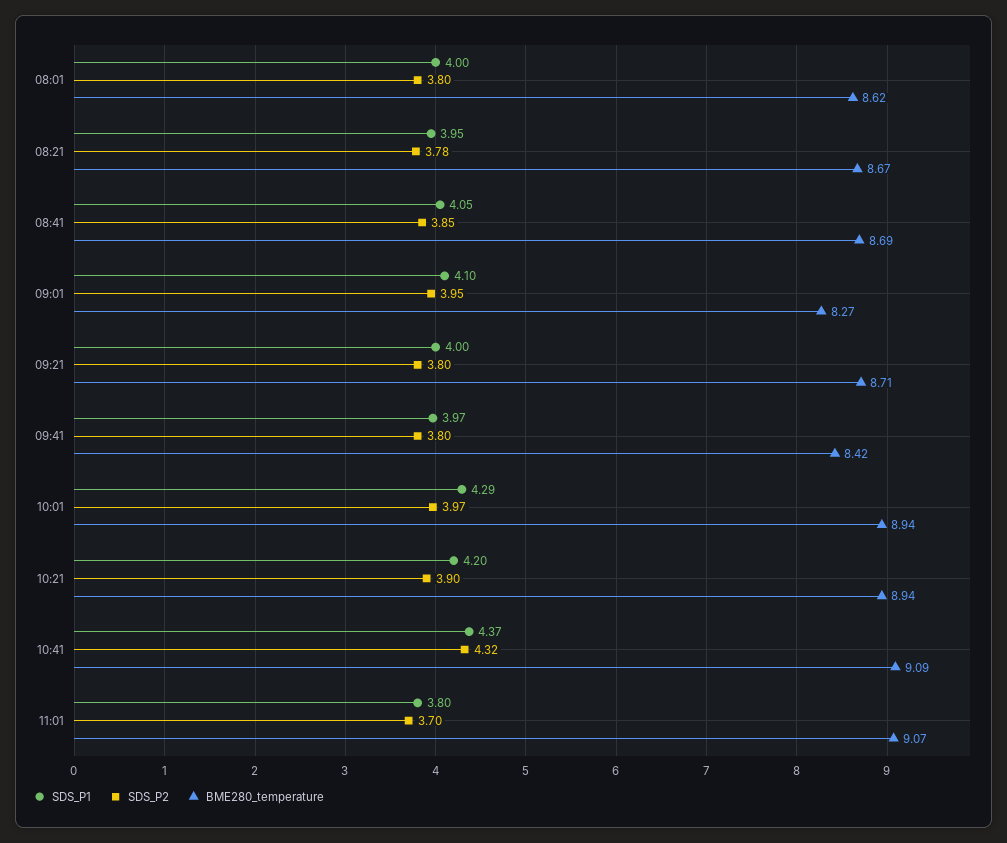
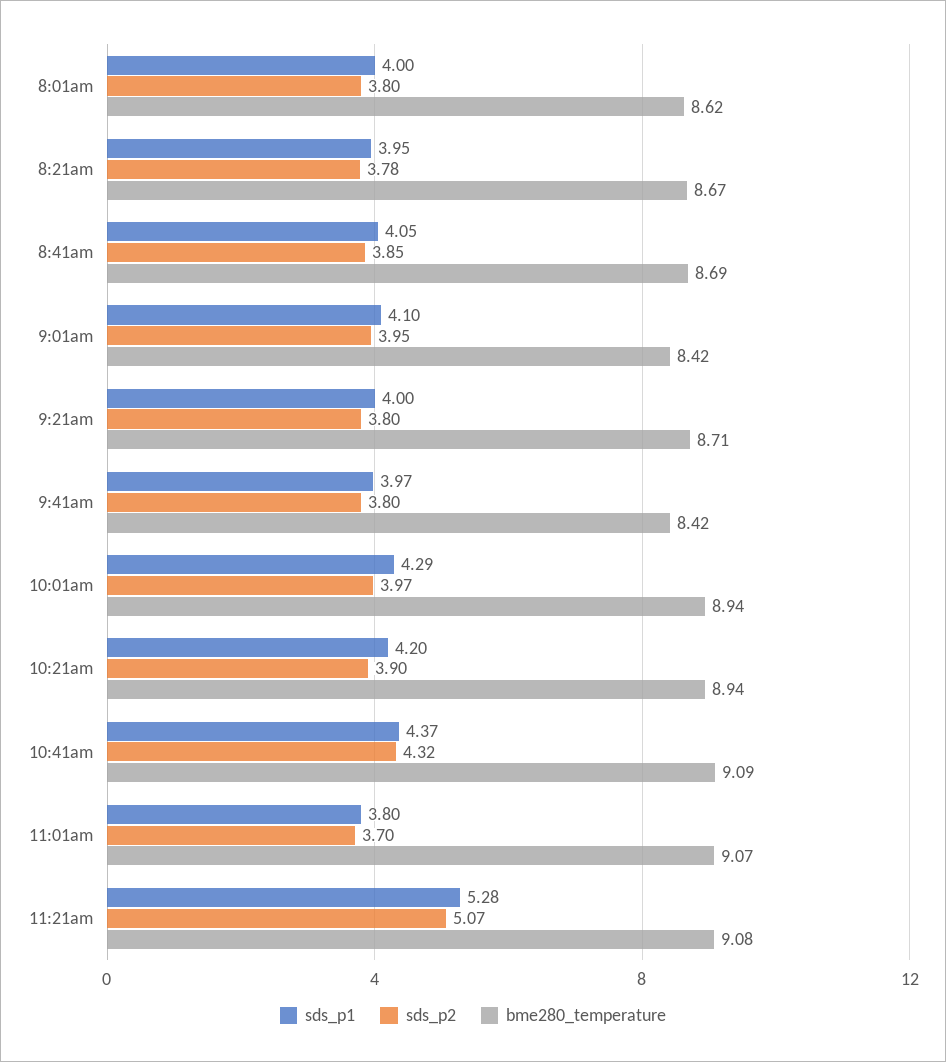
BME280_temperature, 09:01: 8.27 -> 8.42
SDS_P1, 11:21am: none -> 5.28
SDS_P2, 11:21am: none -> 5.07
BME280_temperature, 11:21am: none -> 9.08

